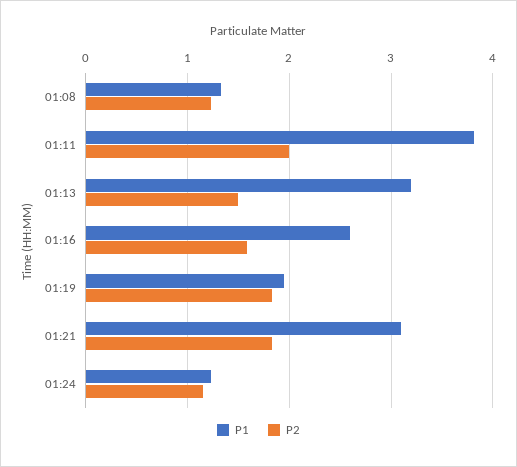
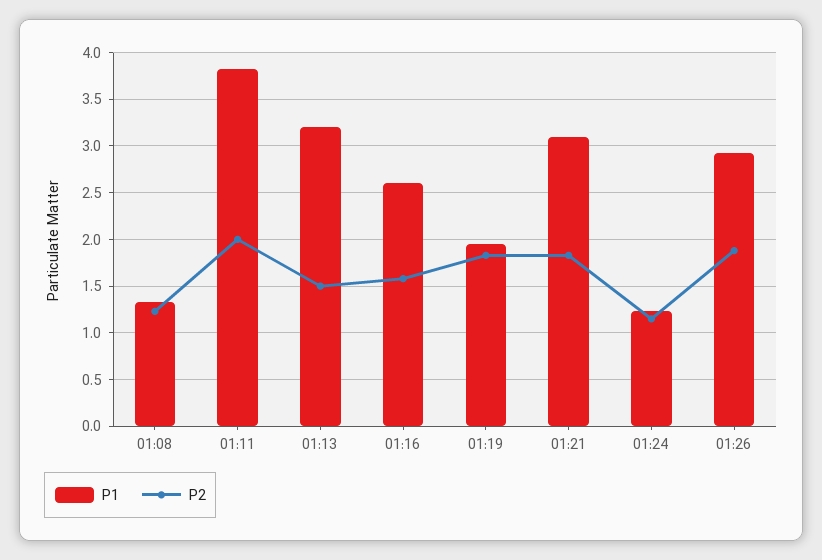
P1, 01:26: none -> 2.9
P2, 01:26: none -> 1.9

